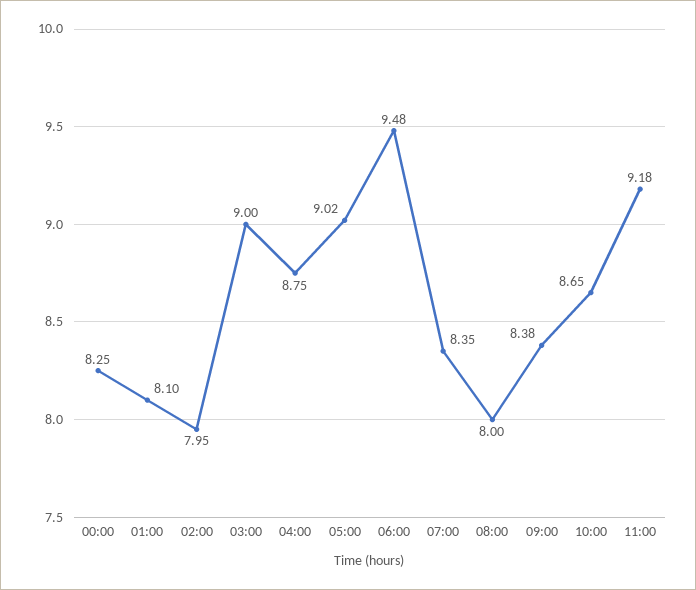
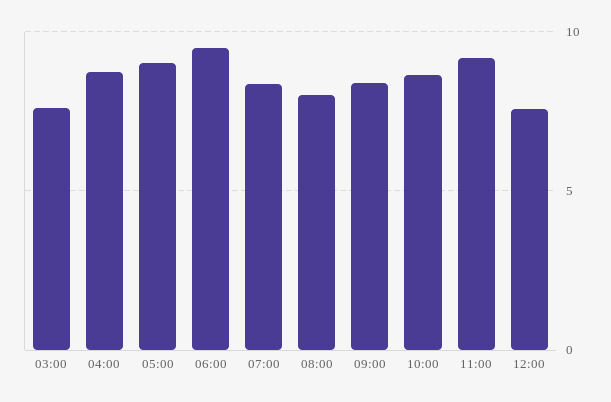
00:00: 8.25 -> none
01:00: 8.1 -> none
02:00: 7.95 -> none
03:00: 9 -> 7.5
12:00: none -> 7.5

